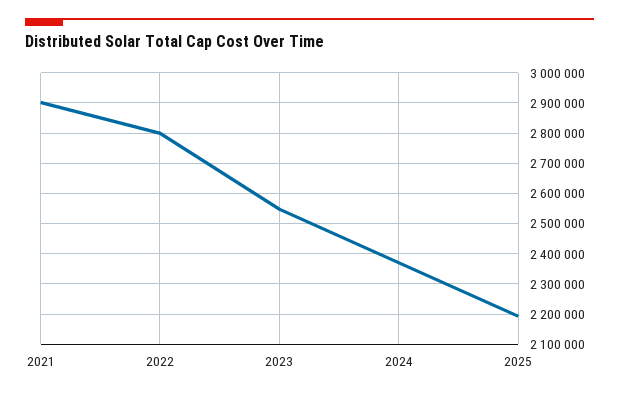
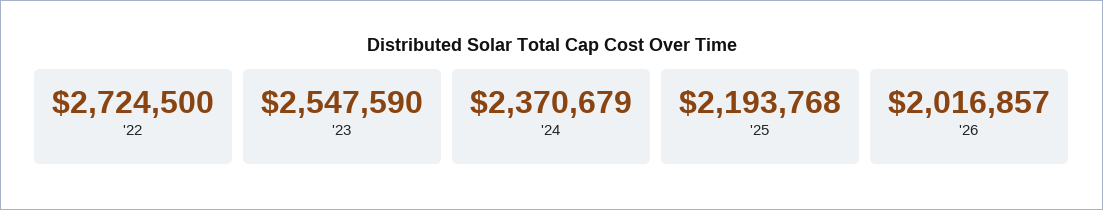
2021: 2900000 -> none
2022: 2800000 -> 2724500
'26: none -> 2016857

